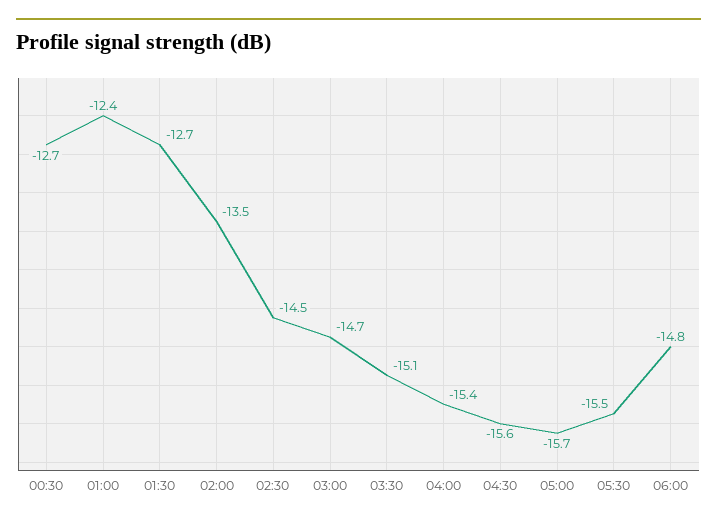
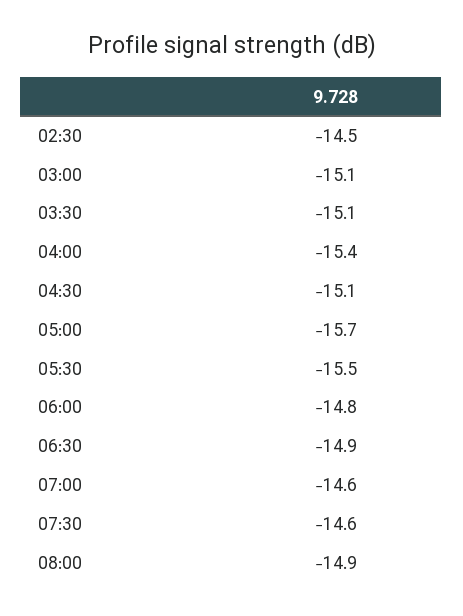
00:30: -12.7 -> none
01:00: -12.4 -> none
01:30: -12.7 -> none
02:00: -13.5 -> none
03:00: -14.7 -> -15.1
04:30: -15.6 -> -15.1
06:30: none -> -14.9
07:00: none -> -14.6
07:30: none -> -14.6
08:00: none -> -14.9

